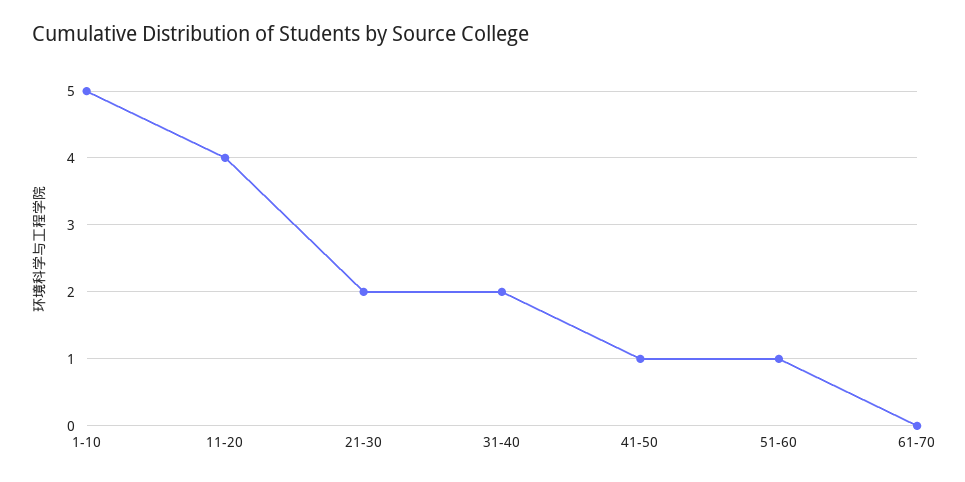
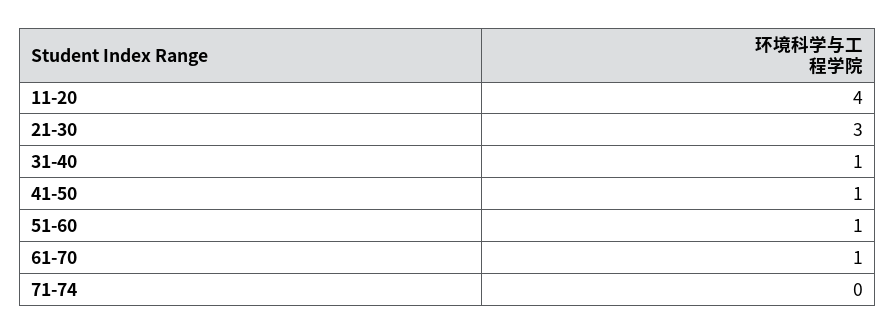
1-10: 5 -> none
21-30: 2 -> 3
31-40: 2 -> 1
61-70: 0 -> 1
71-74: none -> 0

